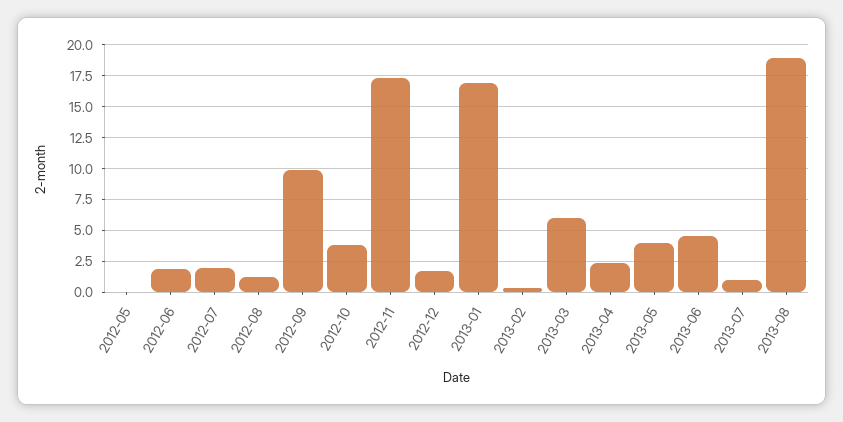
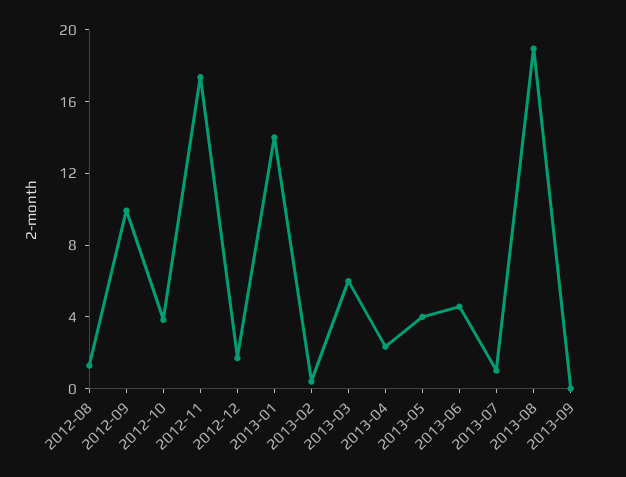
2012-05: 0 -> none
2012-06: 2 -> none
2012-07: 2 -> none
2013-01: 17 -> 14
2013-09: none -> 0

